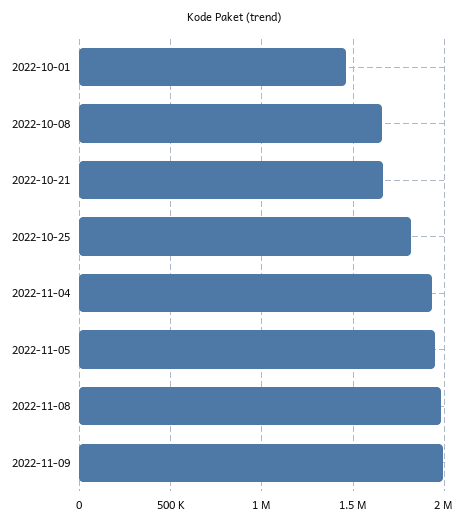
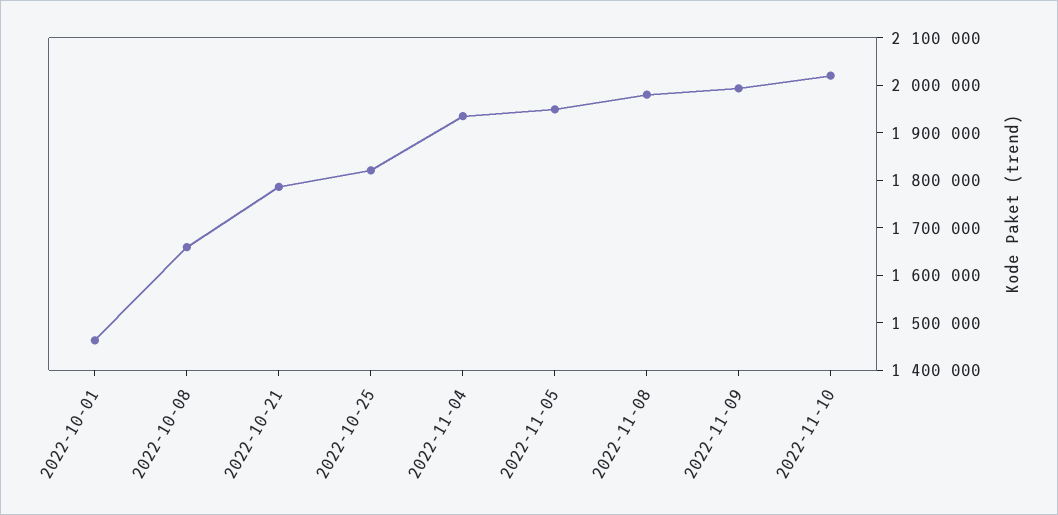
2022-10-21: 1650000 -> 1780000
2022-11-10: none -> 2020000

